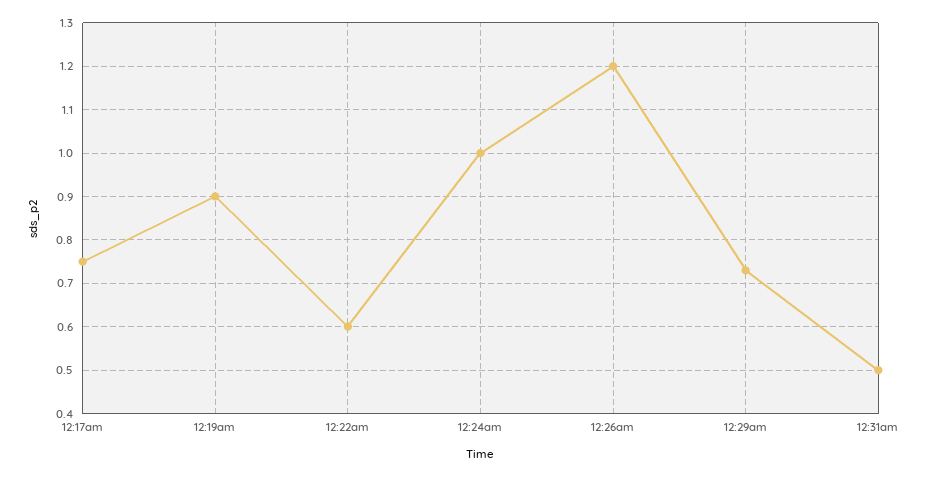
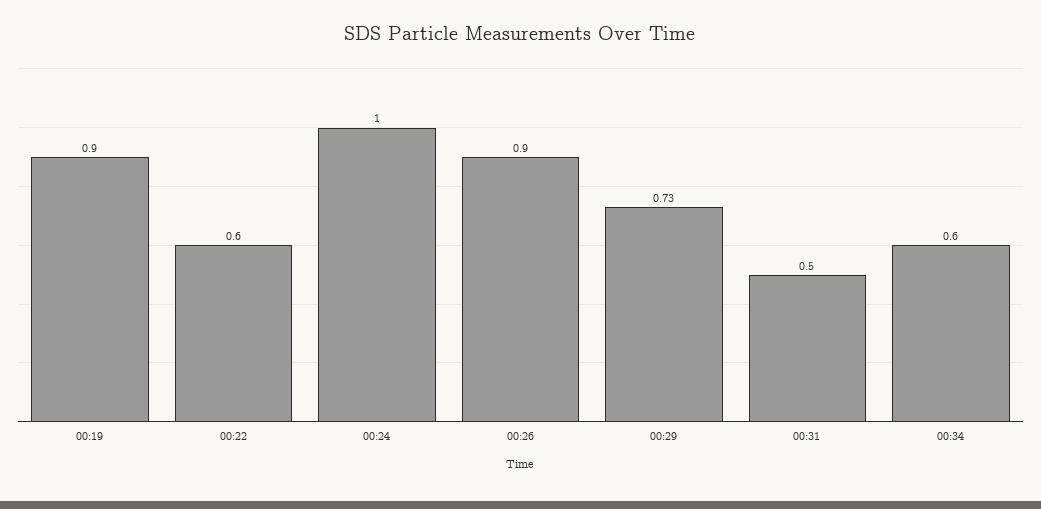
12:17am: 0.75 -> none
12:26am: 1.2 -> 0.9
00:34: none -> 0.6

